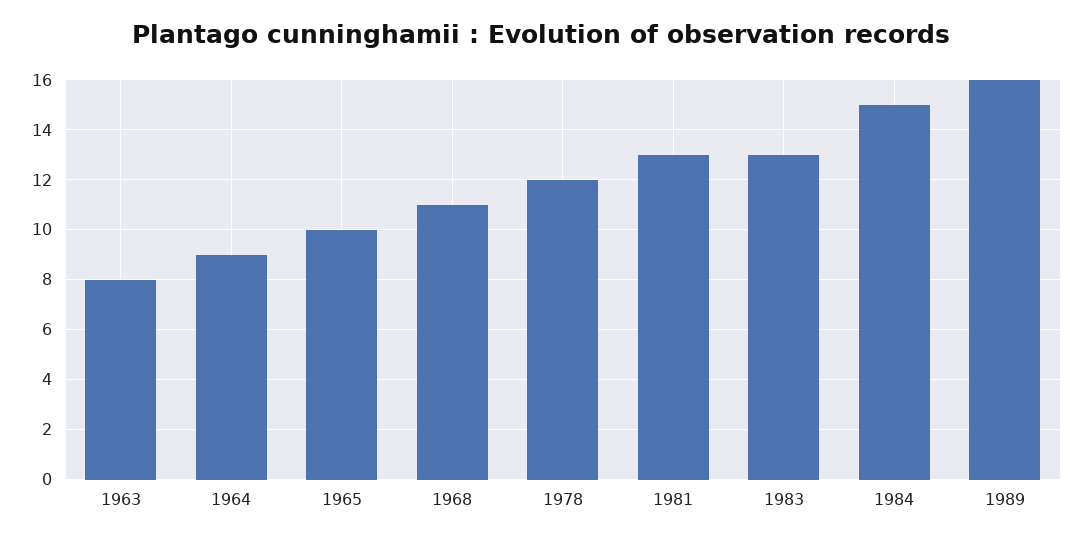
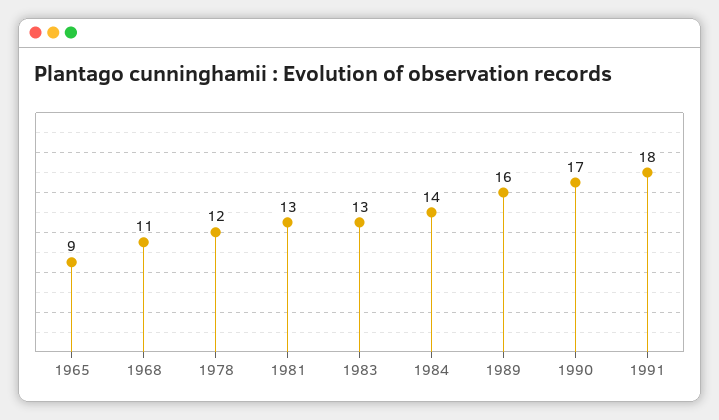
1963: 8 -> none
1964: 9 -> none
1965: 10 -> 9
1984: 15 -> 14
1990: none -> 17
1991: none -> 18

